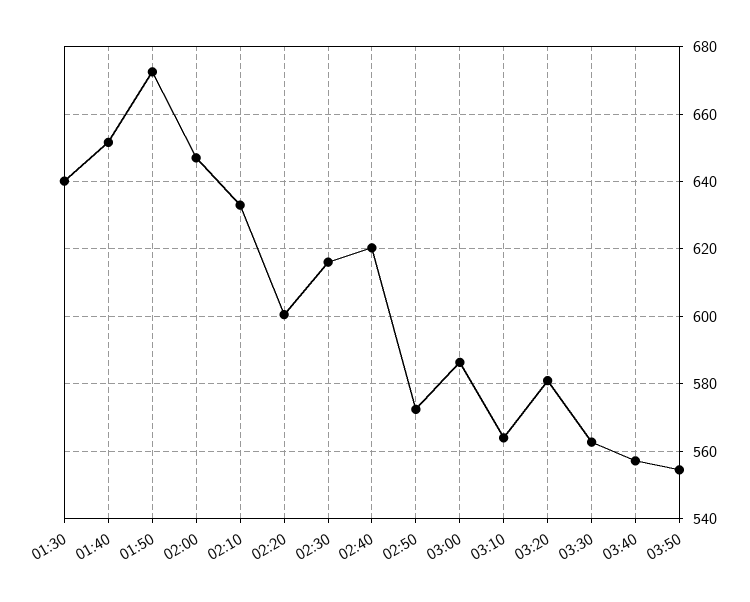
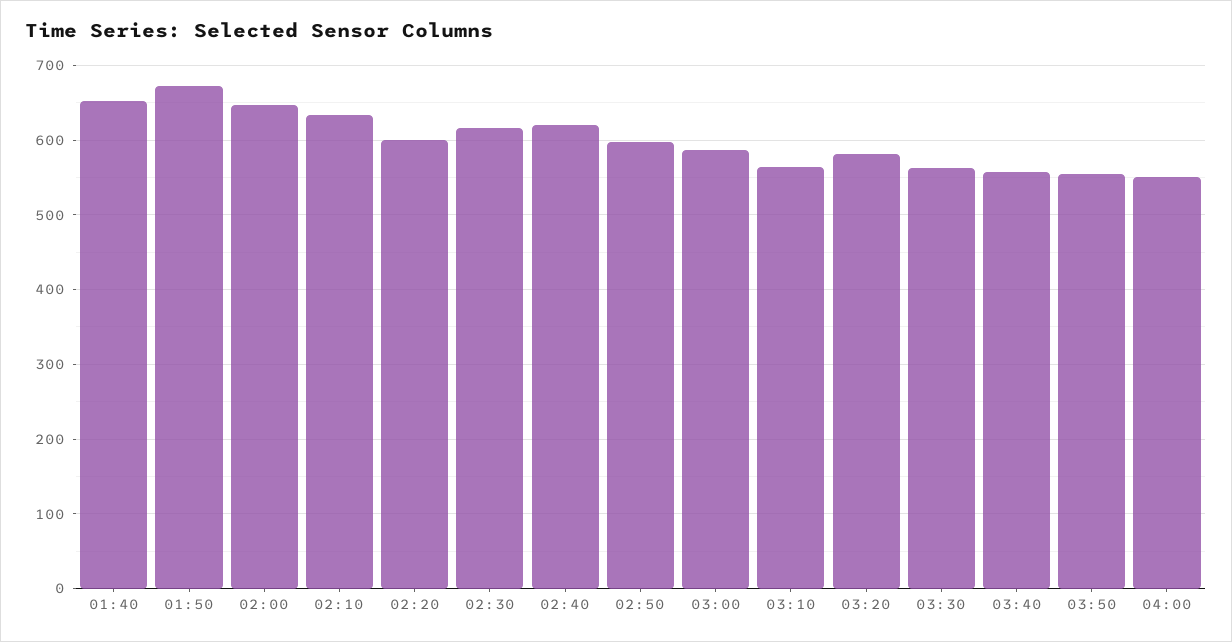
01:30: 640 -> none
02:50: 572 -> 600
04:00: none -> 550

